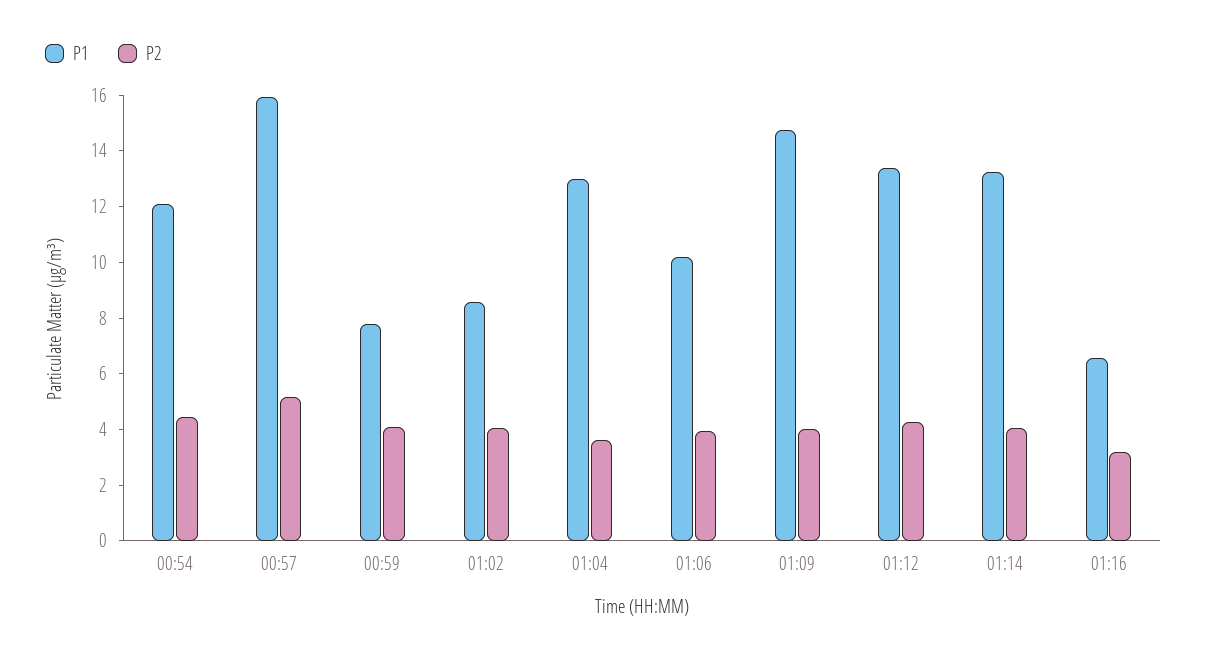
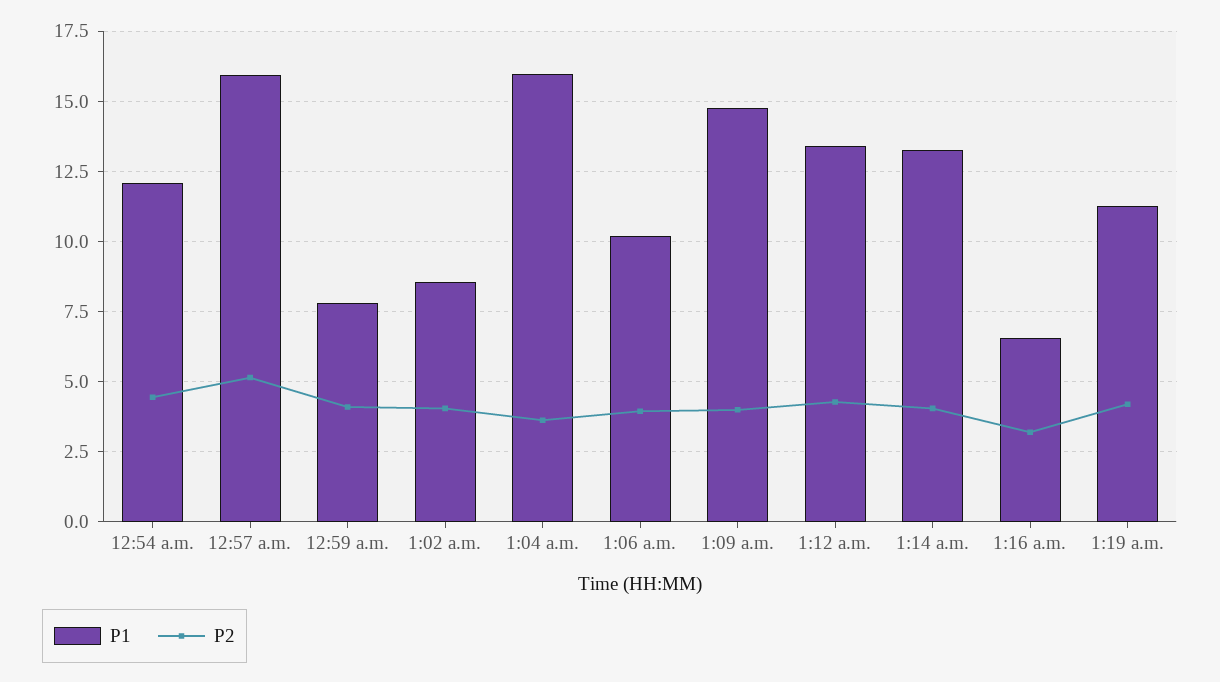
P1, 01:04: 13 -> 16
P1, 1:19 a.m.: none -> 11.25
P2, 1:19 a.m.: none -> 4.25

